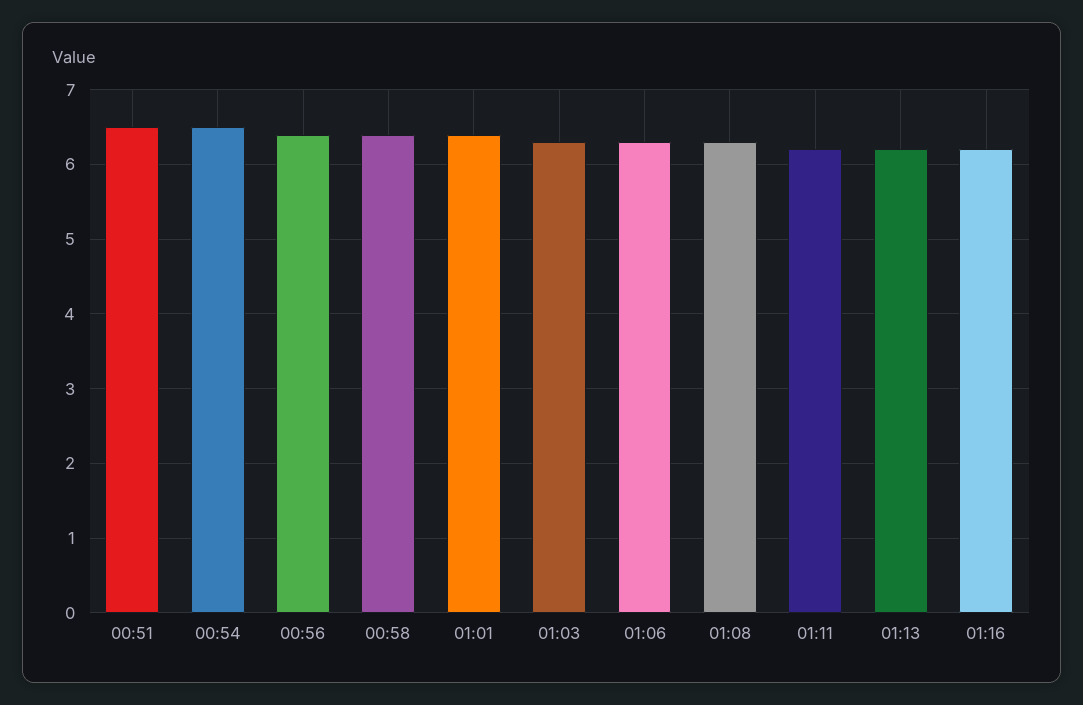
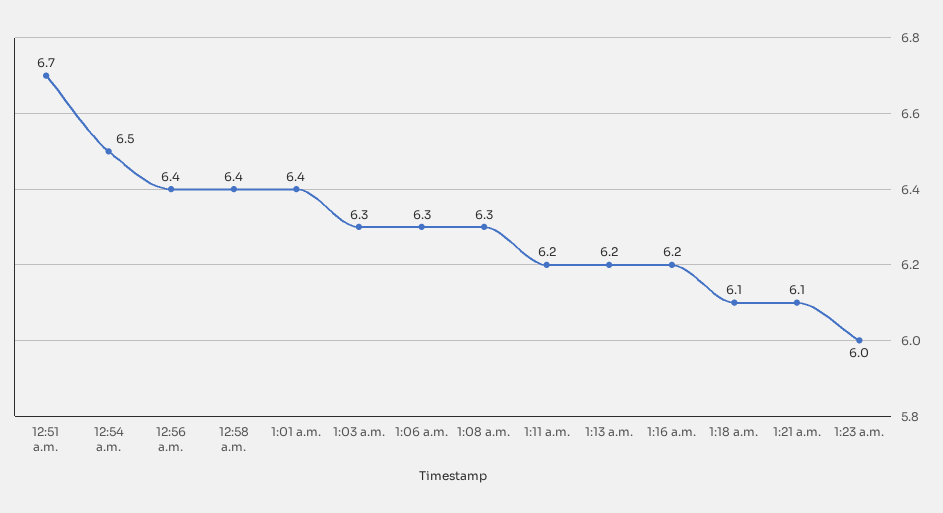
00:51: 6.5 -> 6.7
1:18 a.m.: none -> 6.1
1:21 a.m.: none -> 6.1
1:23 a.m.: none -> 6

